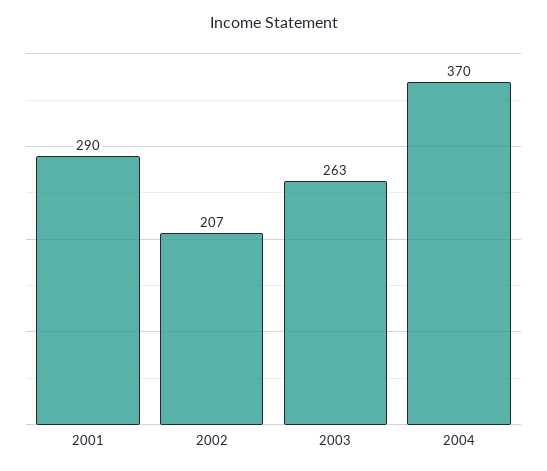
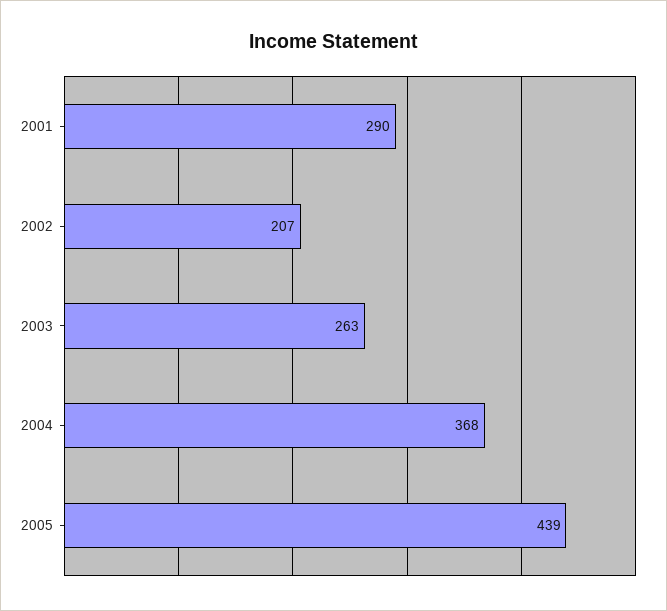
2004: 370 -> 368
2005: none -> 439

